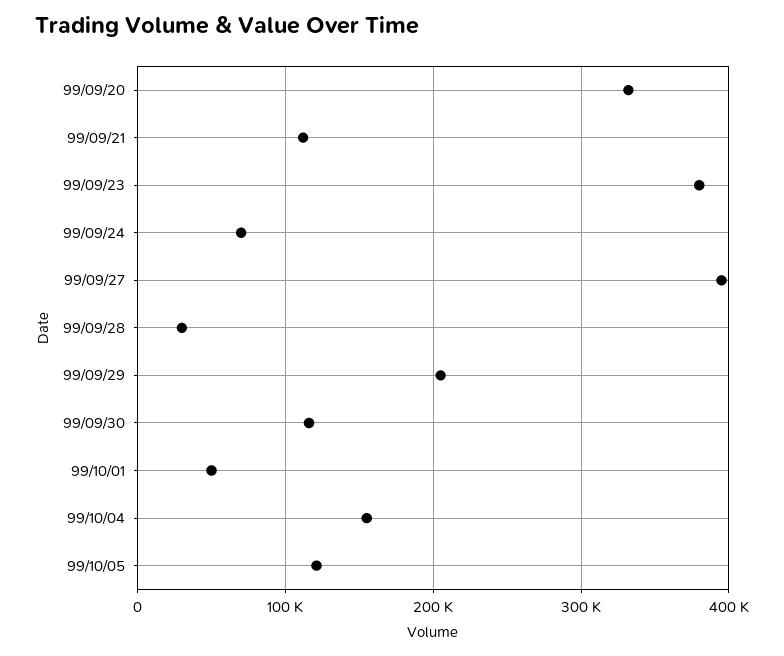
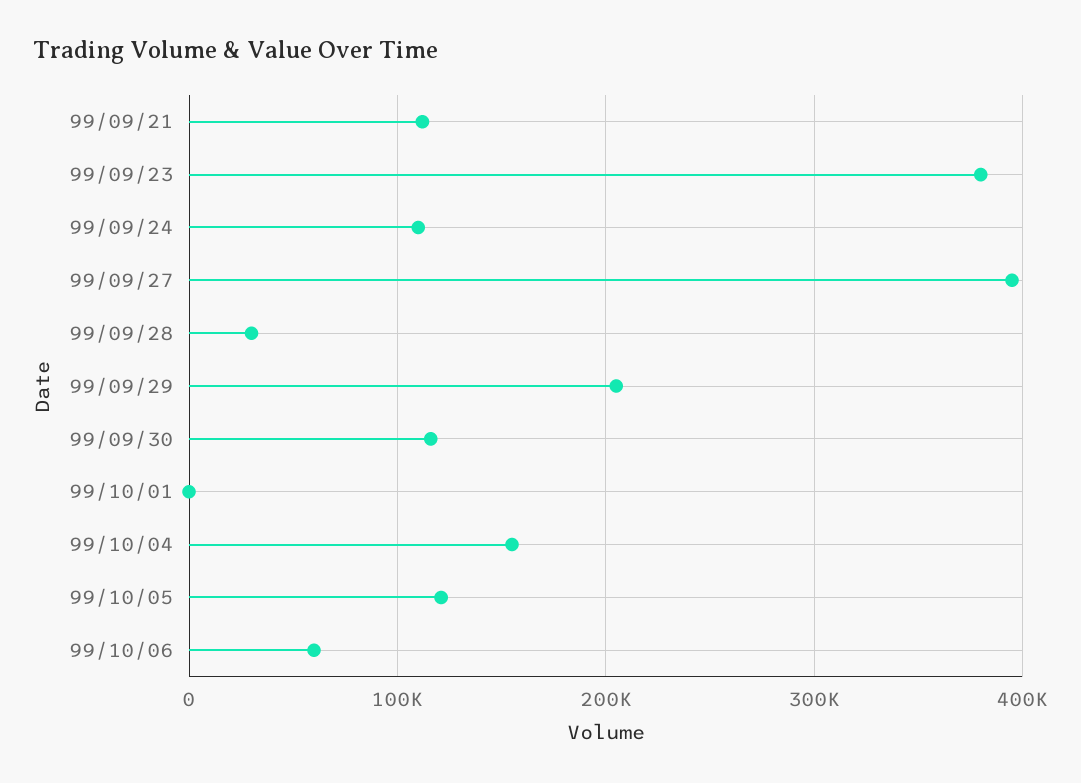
99/09/20: 330000 -> none
99/09/24: 70000 -> 110000
99/10/01: 50000 -> 0
99/10/06: none -> 60000

